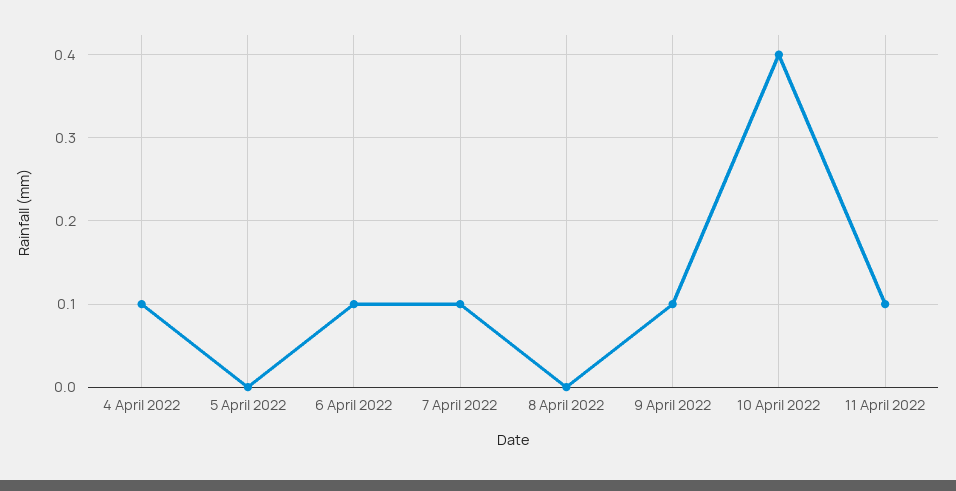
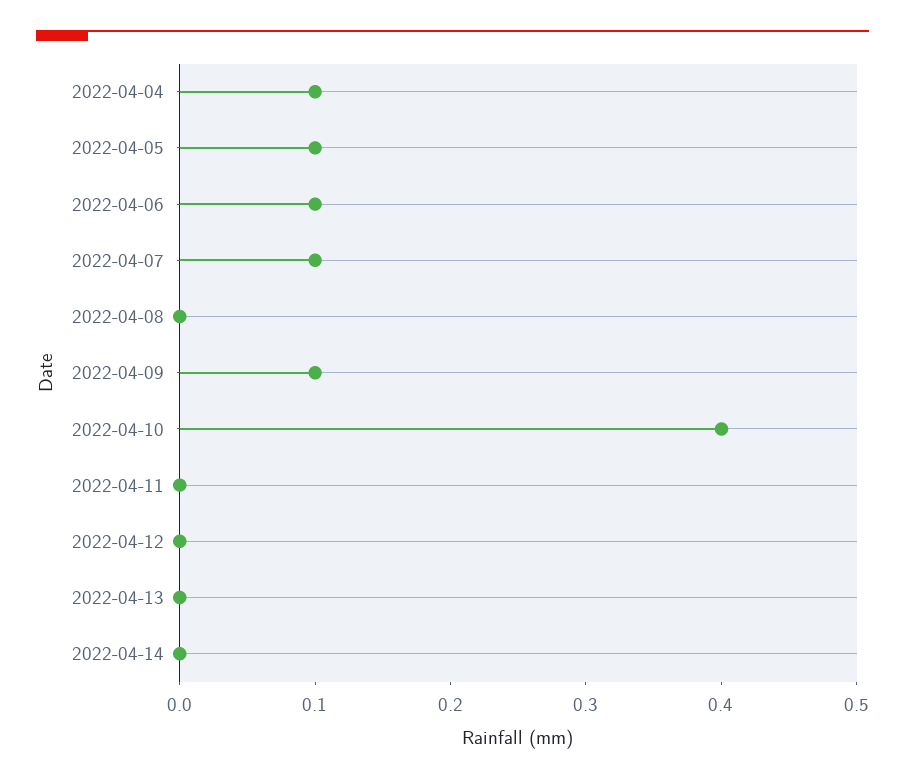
5 April 2022: 0 -> 0.1
11 April 2022: 0.1 -> 0
2022-04-12: none -> 0
2022-04-13: none -> 0
2022-04-14: none -> 0

